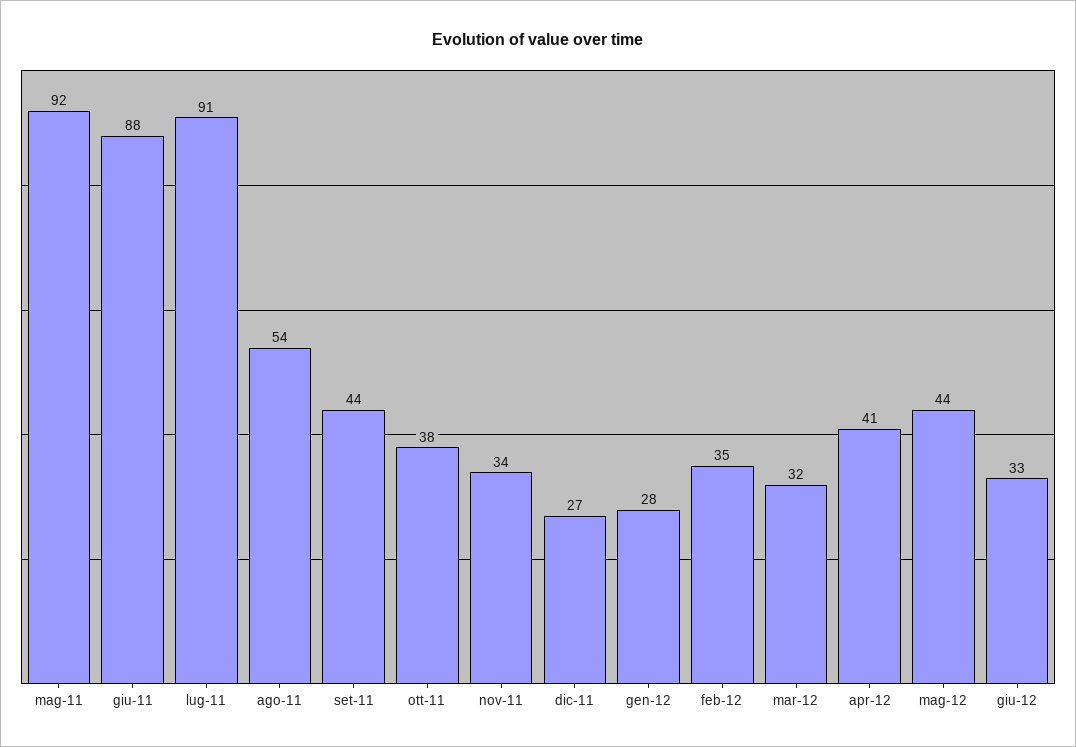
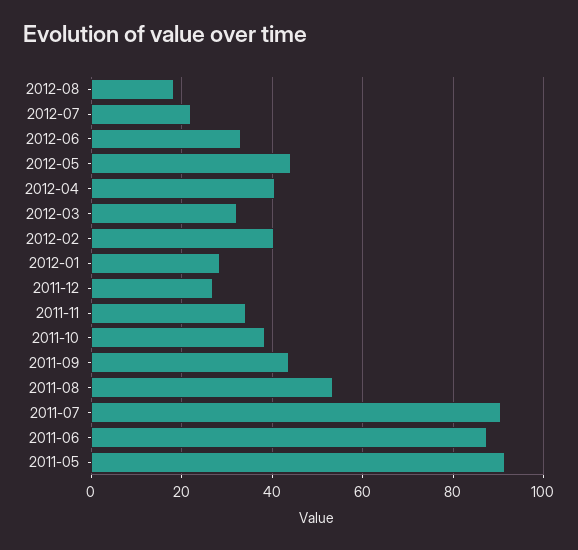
feb-12: 35 -> 40
2012-08: none -> 18
2012-07: none -> 22

